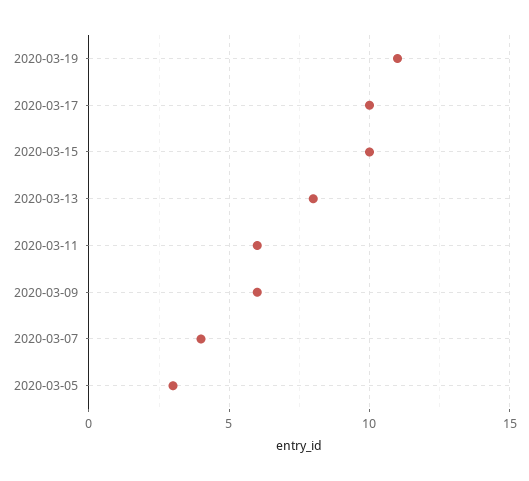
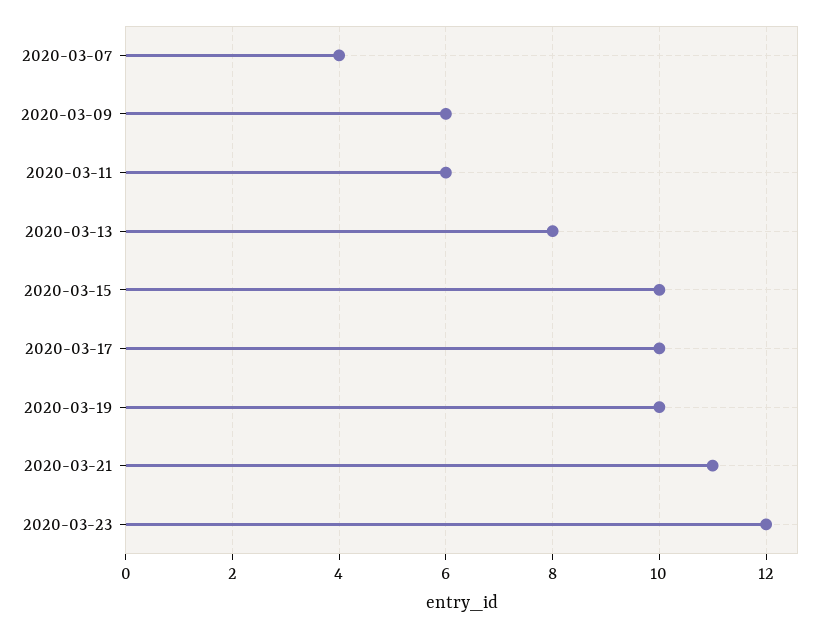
2020-03-19: 11 -> 10
2020-03-05: 3 -> none
2020-03-21: none -> 11
2020-03-23: none -> 12

